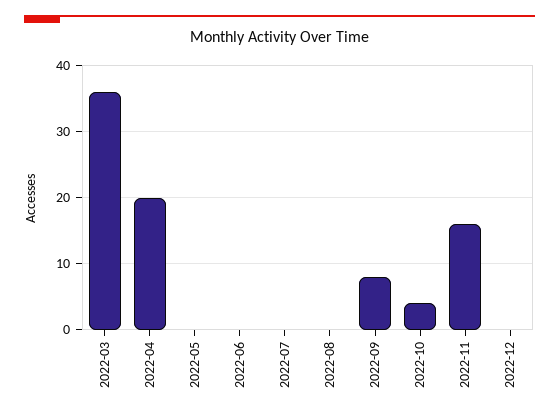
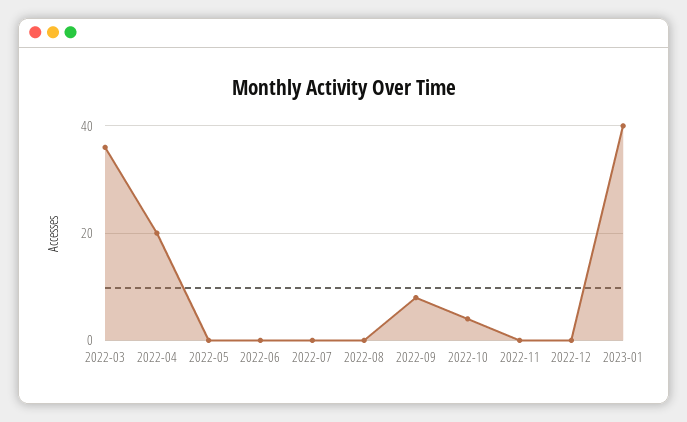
2022-11: 16 -> 0
2023-01: none -> 40

